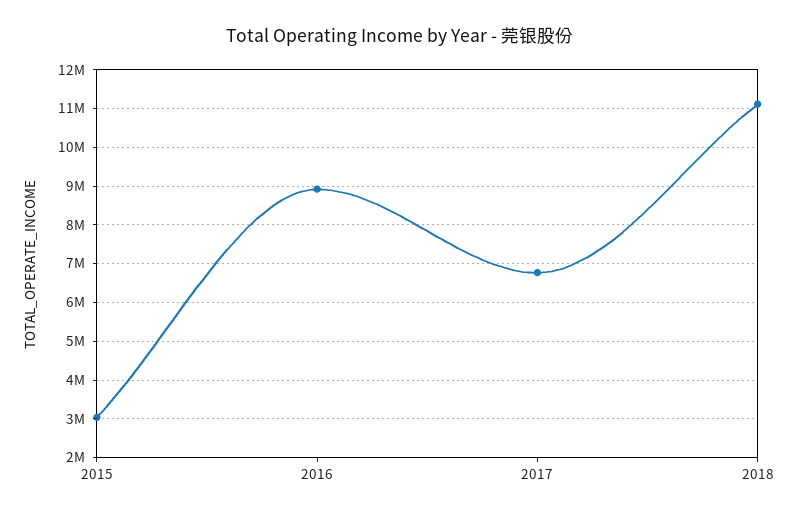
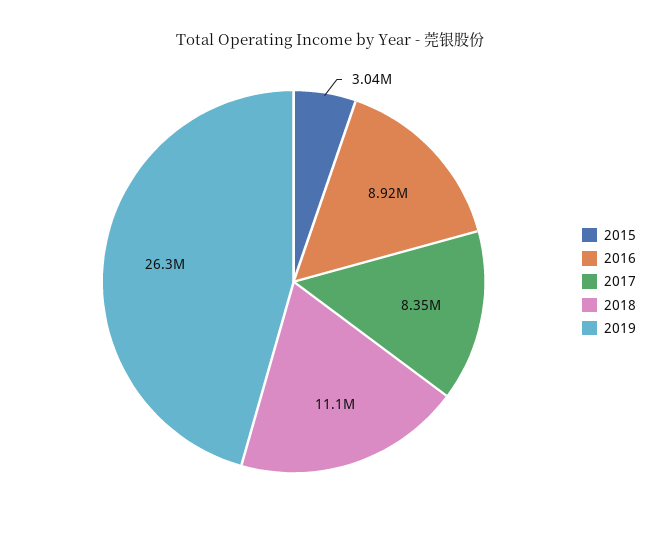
2017: 6800000 -> 8350000
2019: none -> 26300000

